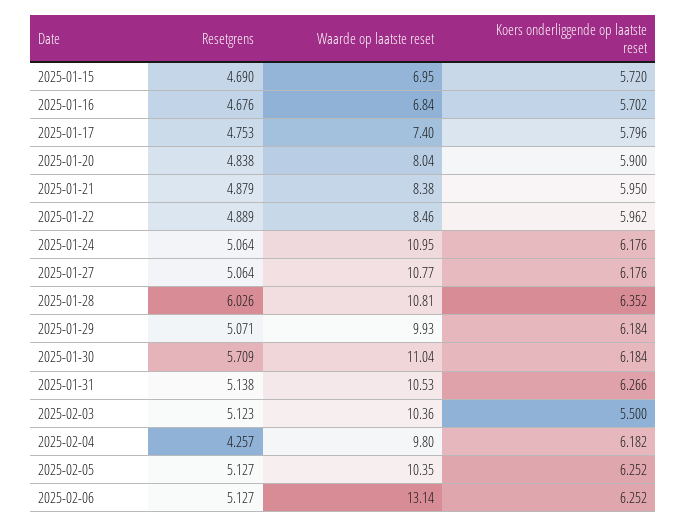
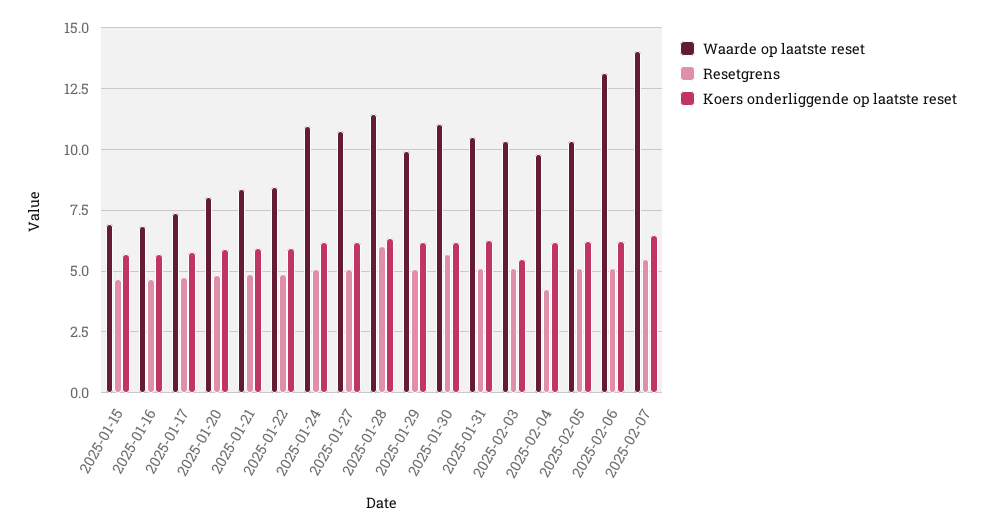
Waarde op laatste reset, 2025-01-28: 10.81 -> 11.5
Waarde op laatste reset, 2025-02-07: none -> 14
Resetgrens, 2025-02-07: none -> 5.5
Koers onderliggende op laatste reset, 2025-02-07: none -> 6.5

